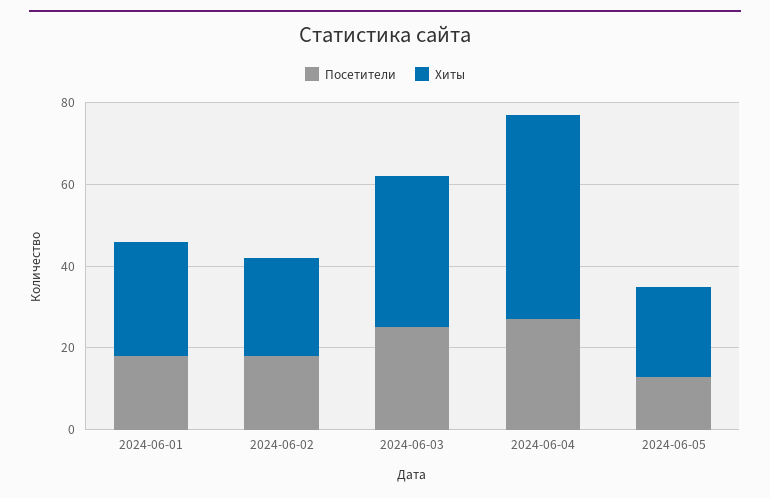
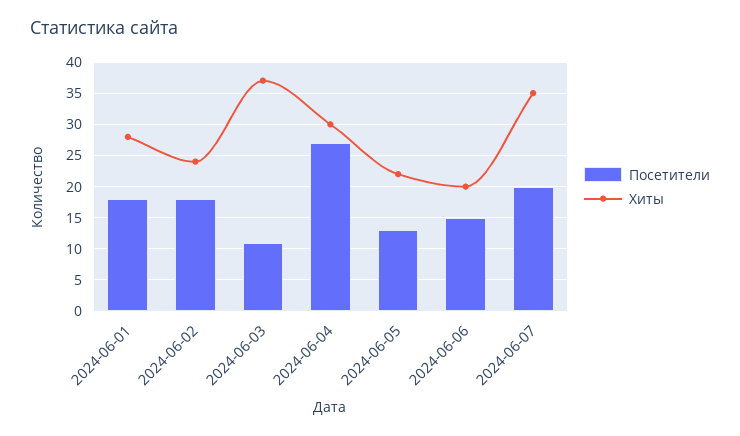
Посетители, 2024-06-03: 25 -> 11
Хиты, 2024-06-04: 50 -> 30
Посетители, 2024-06-06: none -> 15
Хиты, 2024-06-06: none -> 20
Посетители, 2024-06-07: none -> 20
Хиты, 2024-06-07: none -> 35

